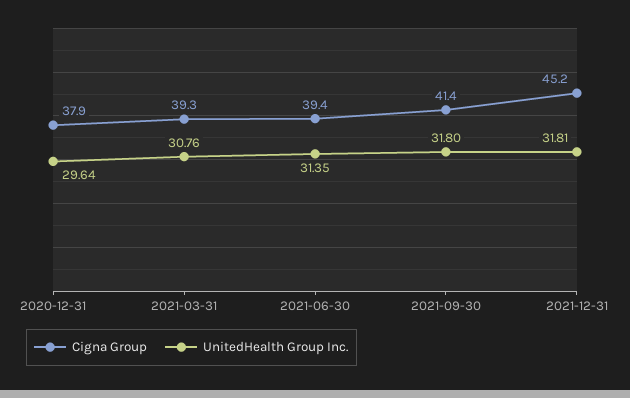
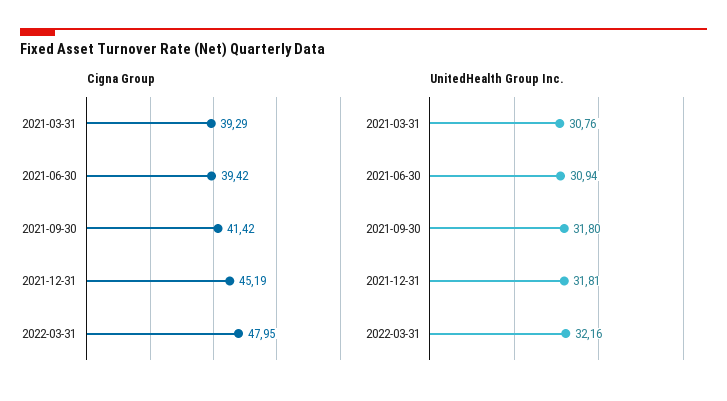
Cigna Group, 2020-12-31: 37.9 -> none
UnitedHealth Group Inc., 2020-12-31: 29.64 -> none
UnitedHealth Group Inc., 2021-06-30: 31.35 -> 30.94
Cigna Group, 2022-03-31: none -> 47.95
UnitedHealth Group Inc., 2022-03-31: none -> 32.16

